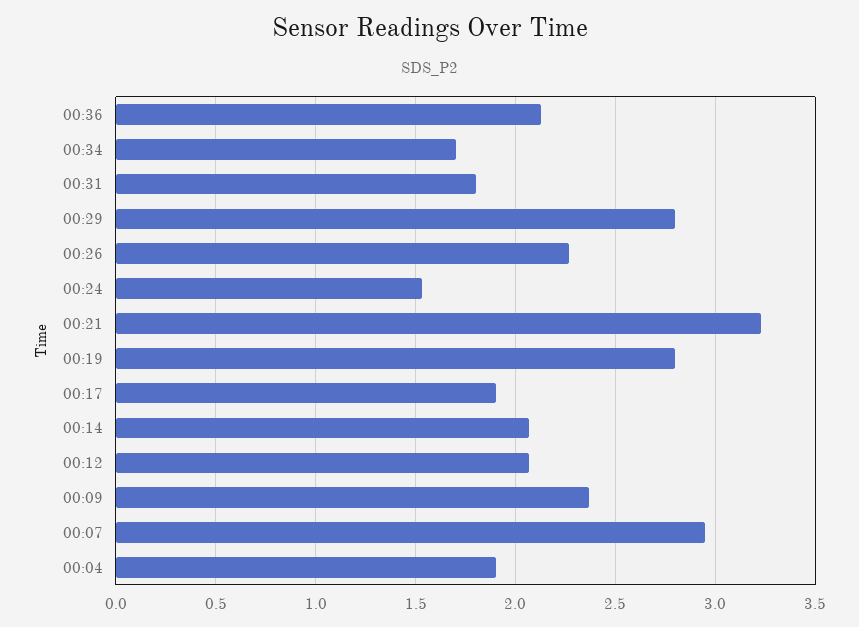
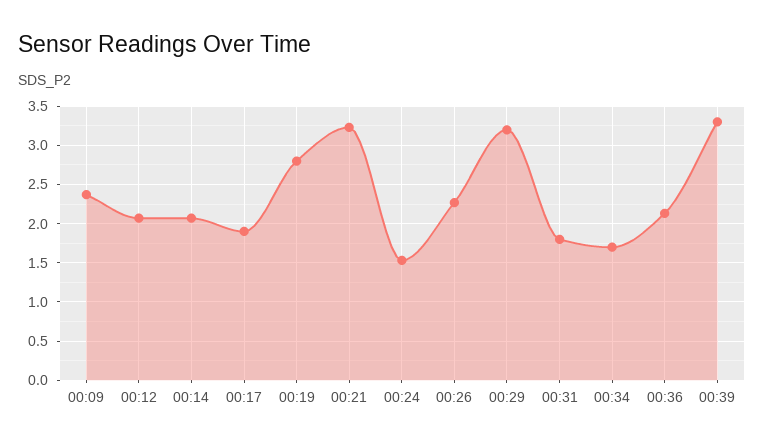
00:29: 2.8 -> 3.2
00:07: 2.95 -> none
00:04: 1.9 -> none
00:39: none -> 3.3

